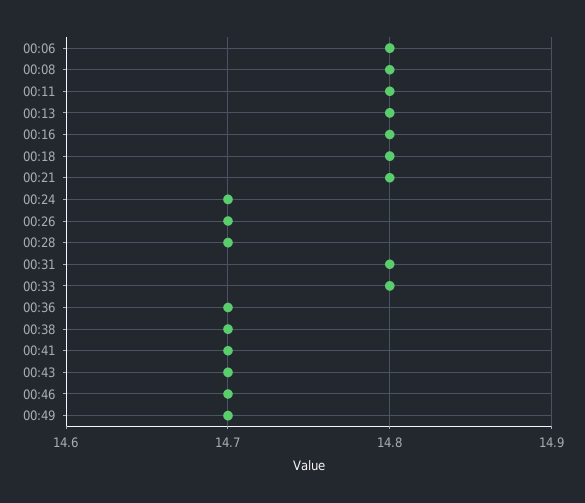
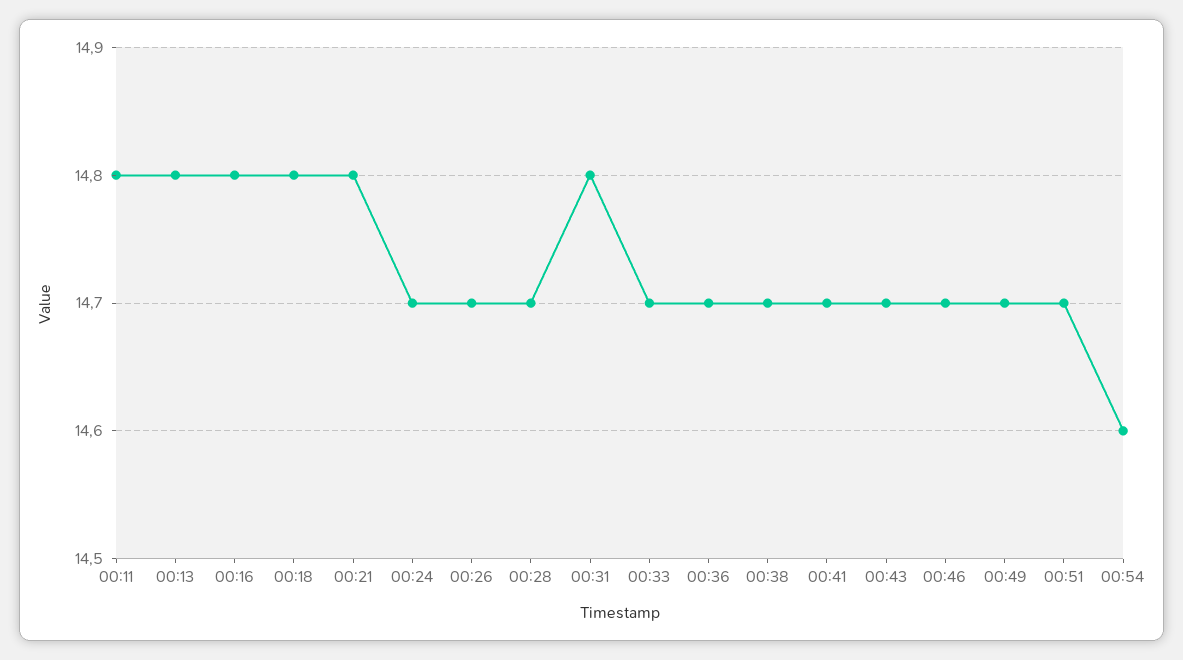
00:06: 14.8 -> none
00:08: 14.8 -> none
00:33: 14.8 -> 14.7
00:51: none -> 14.7
00:54: none -> 14.6

